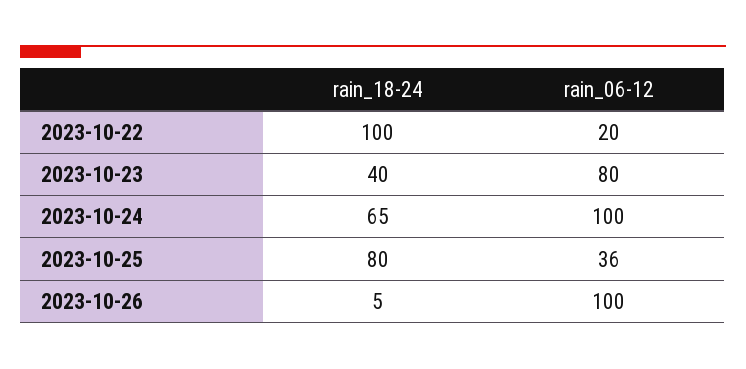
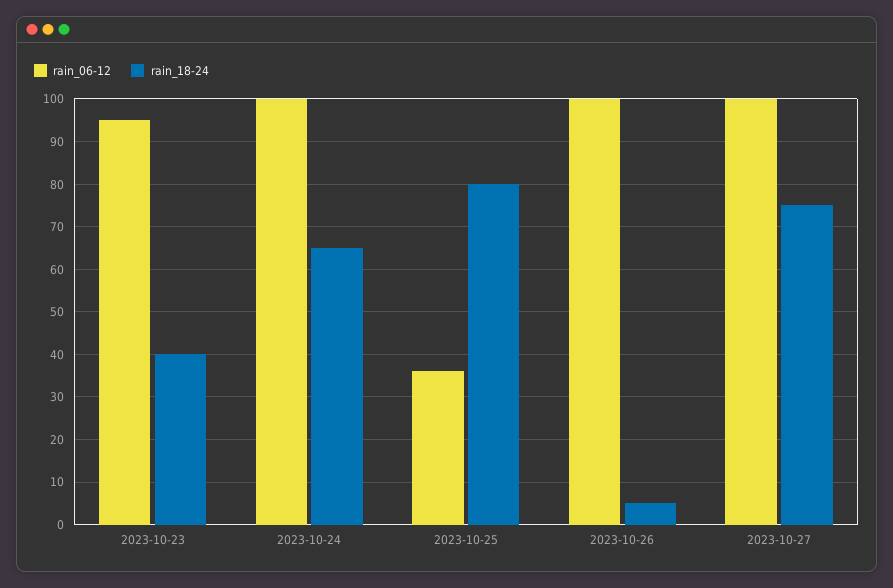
rain_18-24, 2023-10-22: 100 -> none
rain_06-12, 2023-10-22: 20 -> none
rain_06-12, 2023-10-23: 80 -> 95
rain_06-12, 2023-10-27: none -> 100
rain_18-24, 2023-10-27: none -> 75

